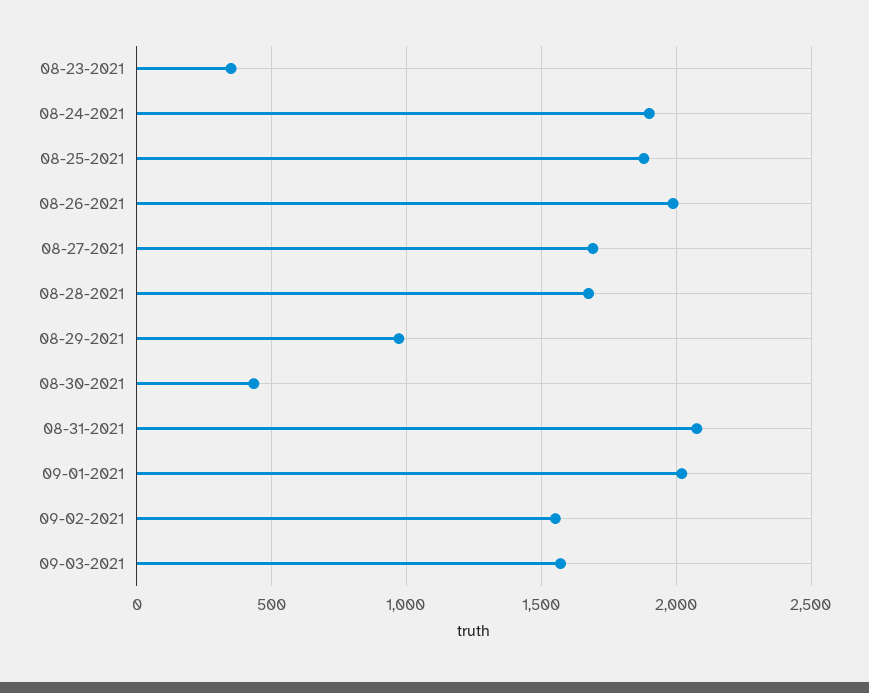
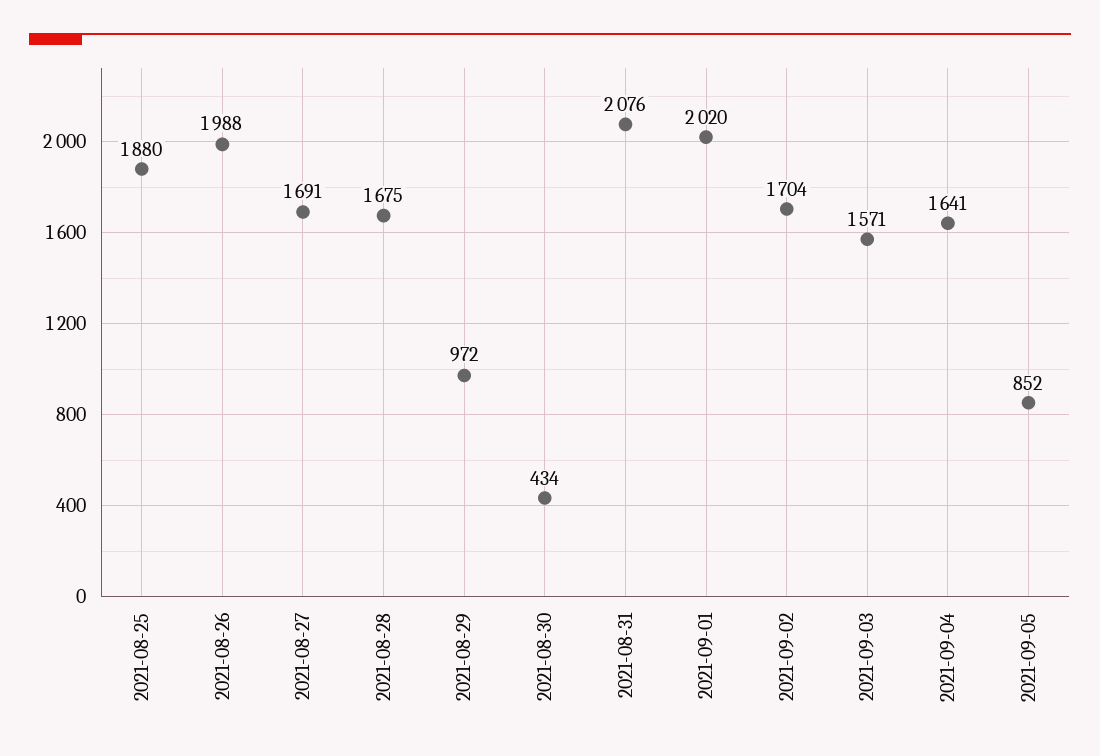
08-23-2021: 350 -> none
08-24-2021: 1900 -> none
09-02-2021: 1550 -> 1704
2021-09-04: none -> 1641
2021-09-05: none -> 852

